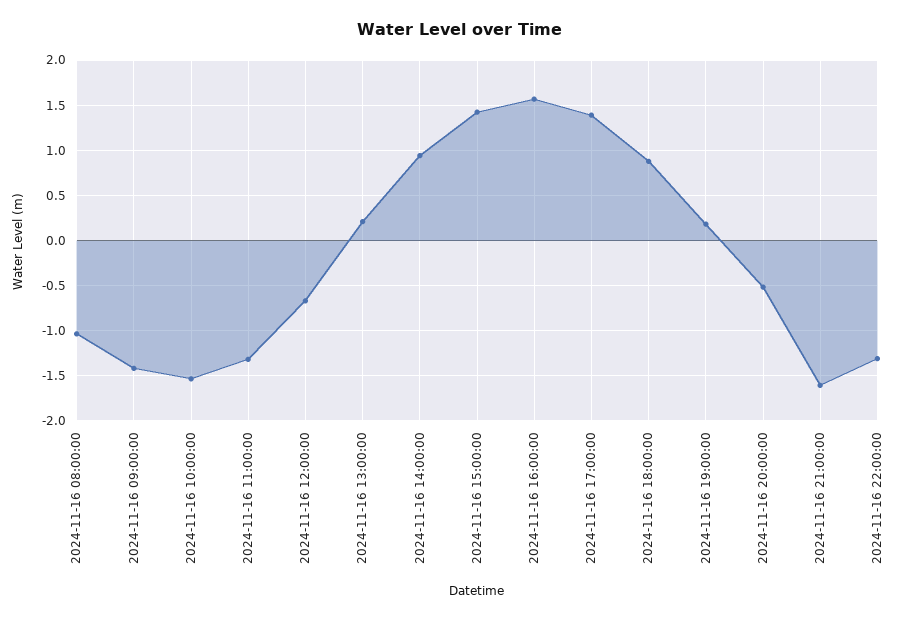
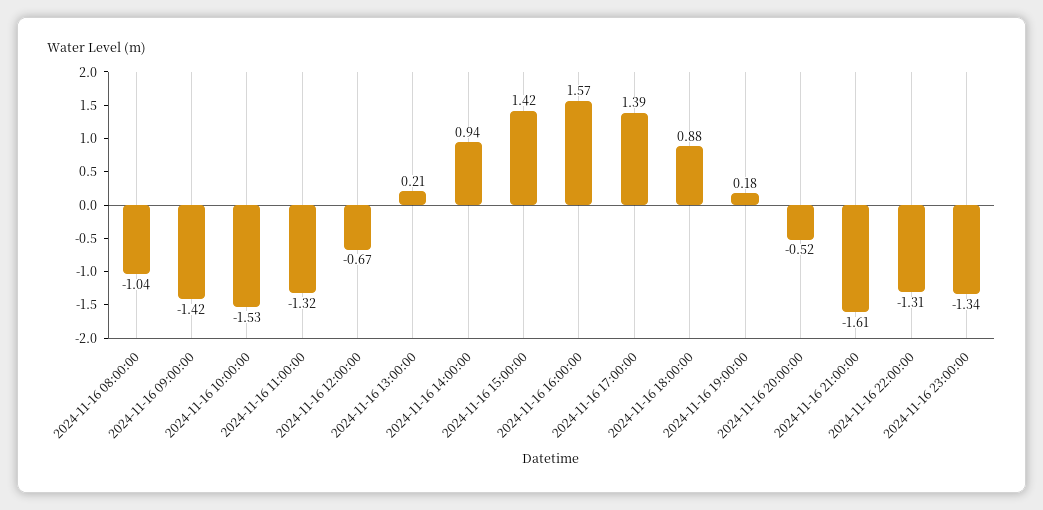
2024-11-16 23:00:00: none -> -1.34

